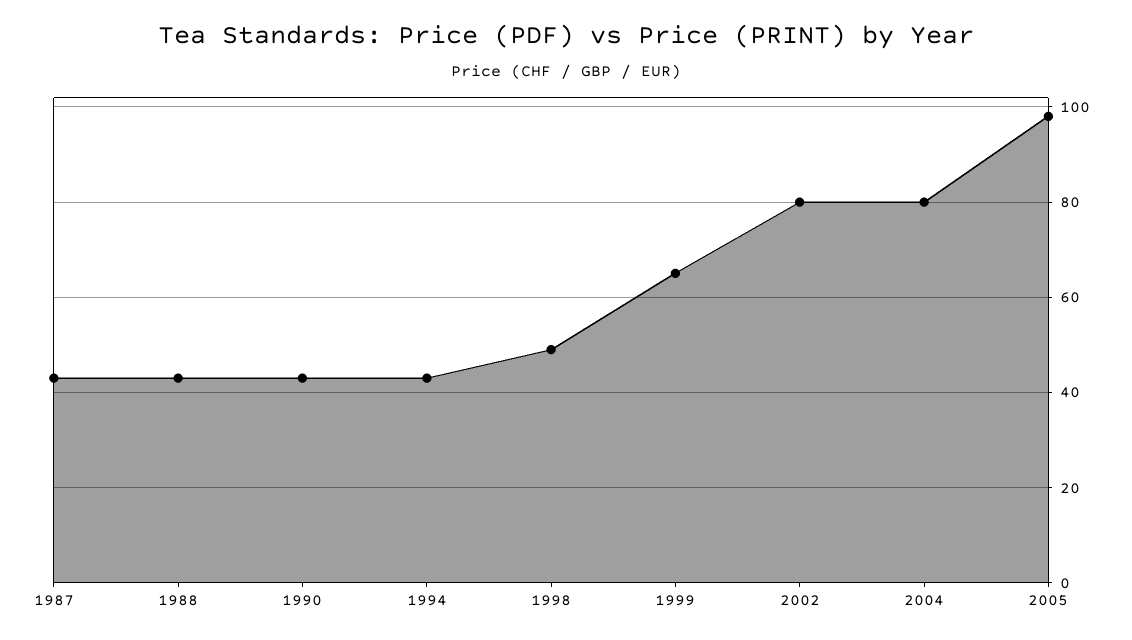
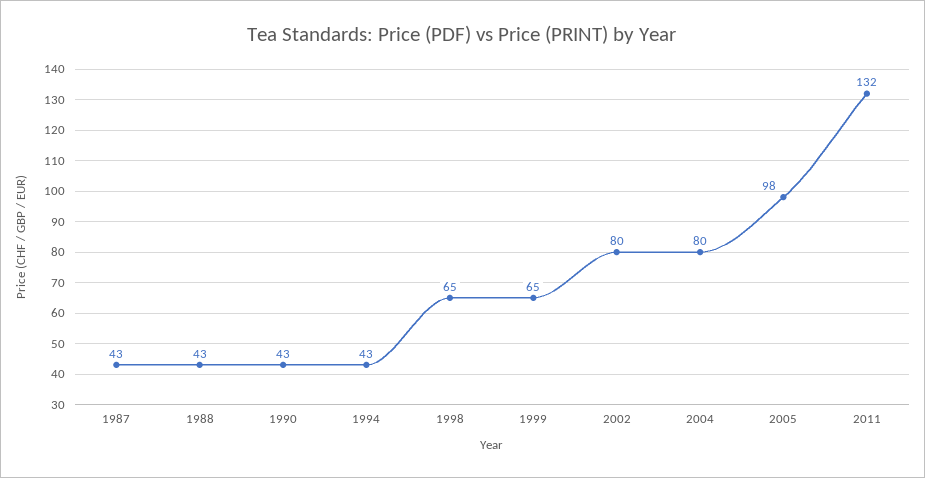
1998: 50 -> 65
2011: none -> 132

